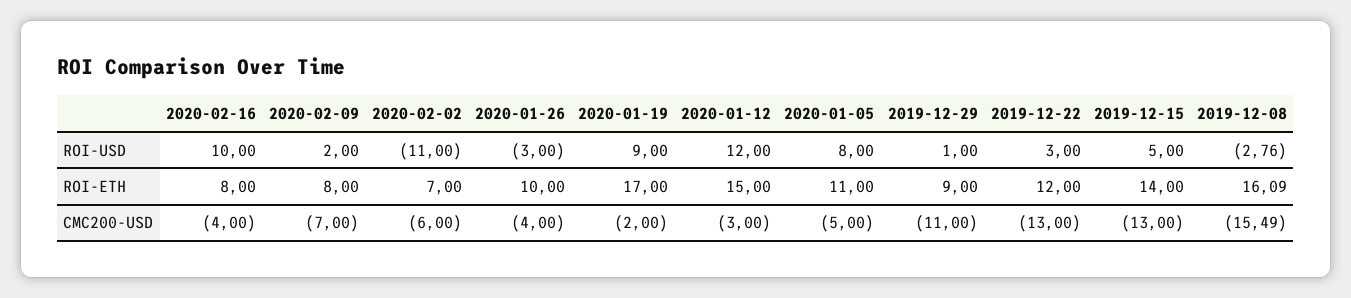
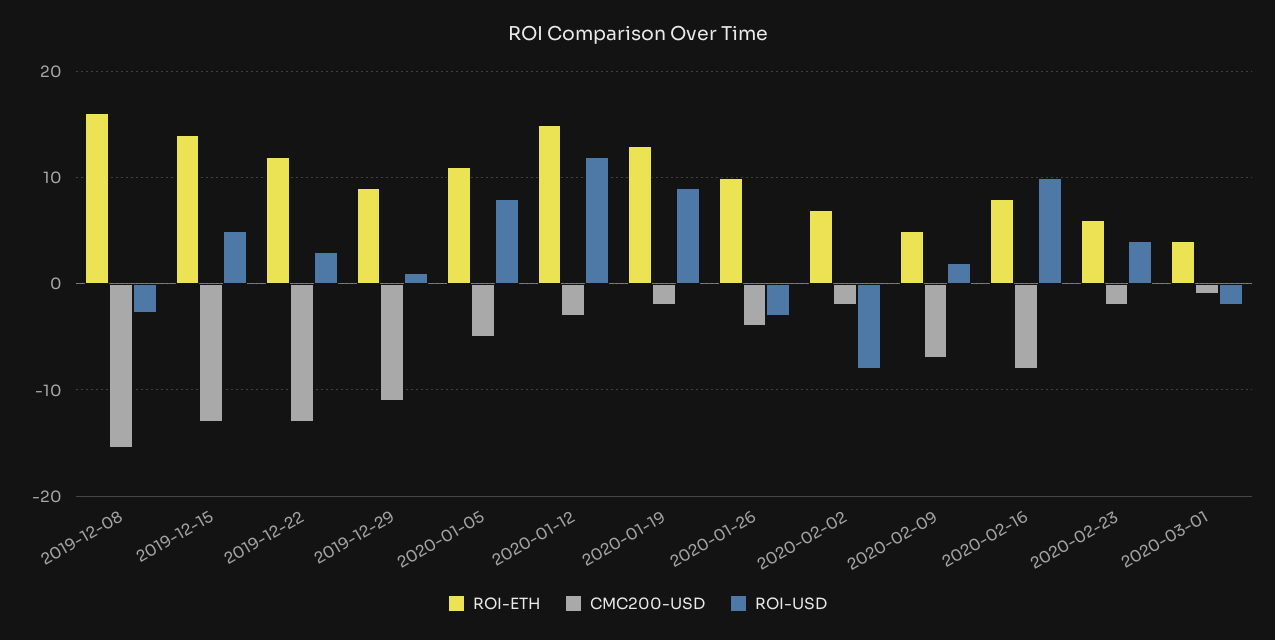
ROI-USD, 2020-02-02: -11 -> -8
ROI-ETH, 2020-02-09: 8 -> 5
ROI-ETH, 2020-01-19: 17 -> 13
CMC200-USD, 2020-02-16: -4 -> -8
CMC200-USD, 2020-02-02: -6 -> -2
ROI-ETH, 2020-02-23: none -> 6
CMC200-USD, 2020-02-23: none -> -2
ROI-USD, 2020-02-23: none -> 4
ROI-ETH, 2020-03-01: none -> 4
CMC200-USD, 2020-03-01: none -> -1
ROI-USD, 2020-03-01: none -> -2

